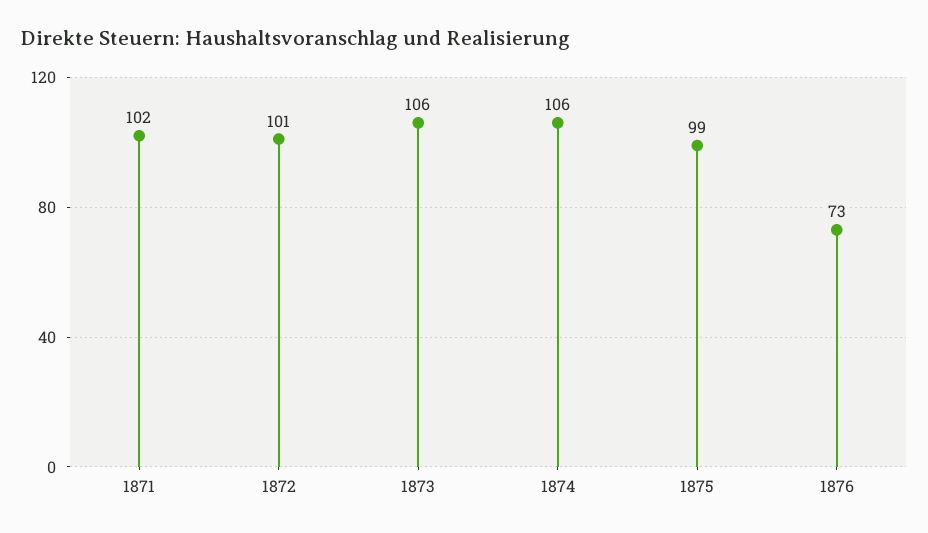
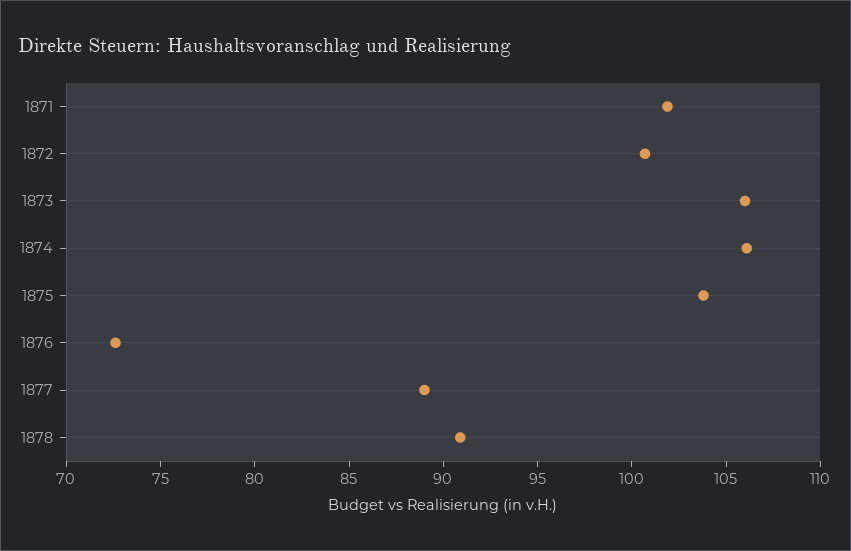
1875: 99 -> 104
1877: none -> 89
1878: none -> 91

